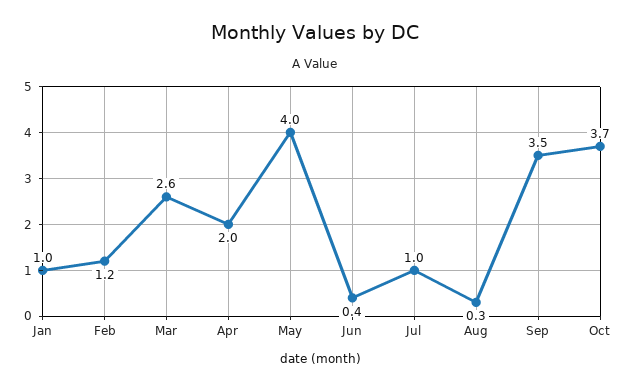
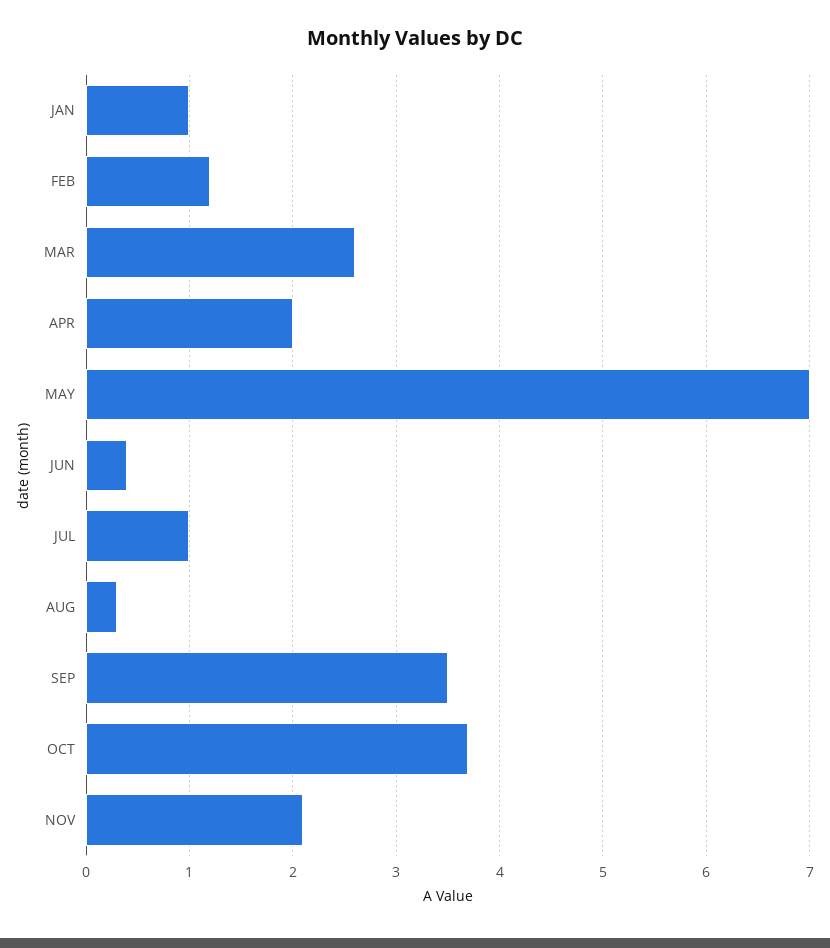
May: 4 -> 7
NOV: none -> 2.1

